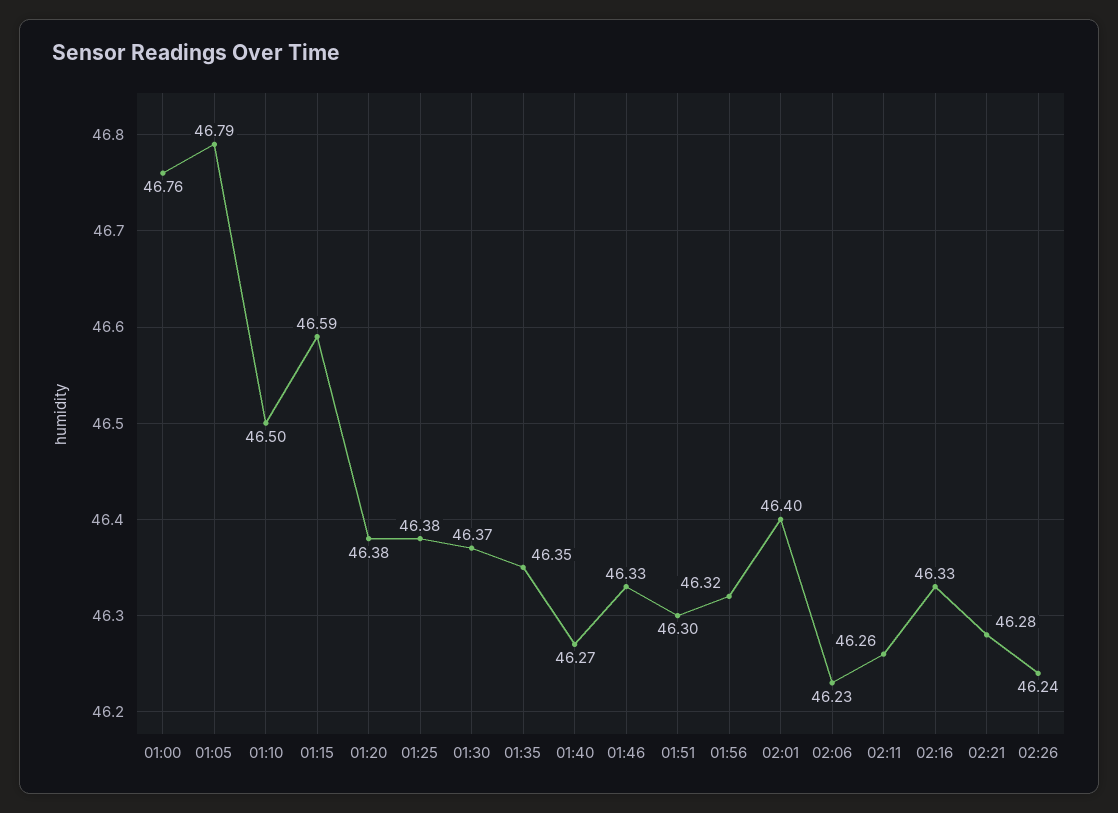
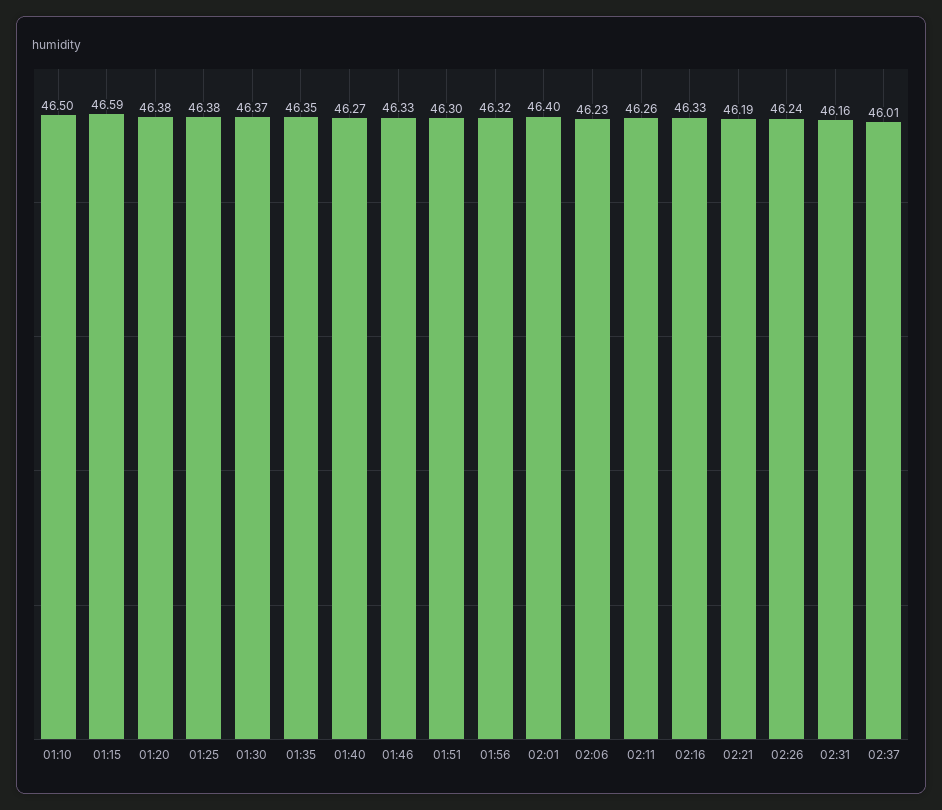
01:00: 46.76 -> none
01:05: 46.79 -> none
02:21: 46.28 -> 46.19
02:31: none -> 46.16
02:37: none -> 46.01

